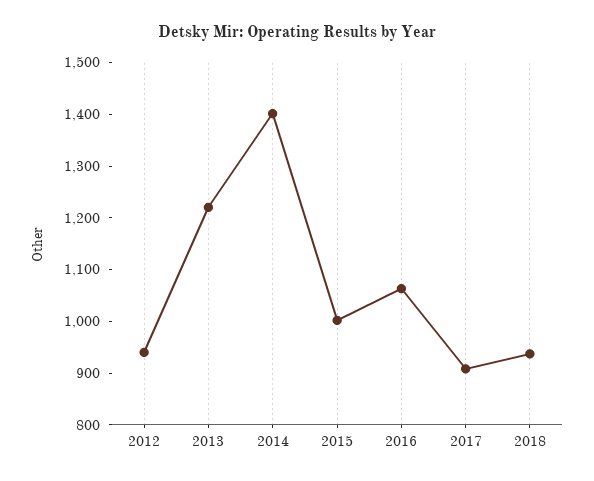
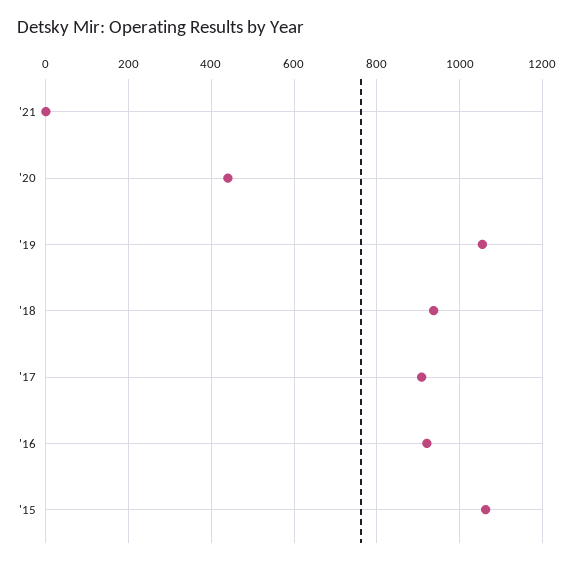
2012: 940 -> none
2013: 1220 -> none
2014: 1400 -> none
2015: 1000 -> 1060
2016: 1060 -> 920
'21: none -> 0
'20: none -> 440
'19: none -> 1060

